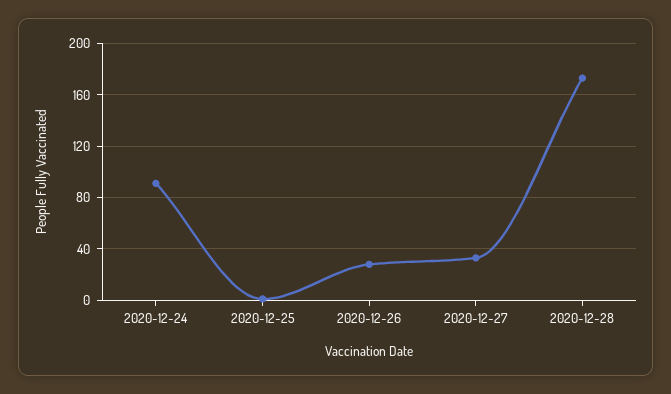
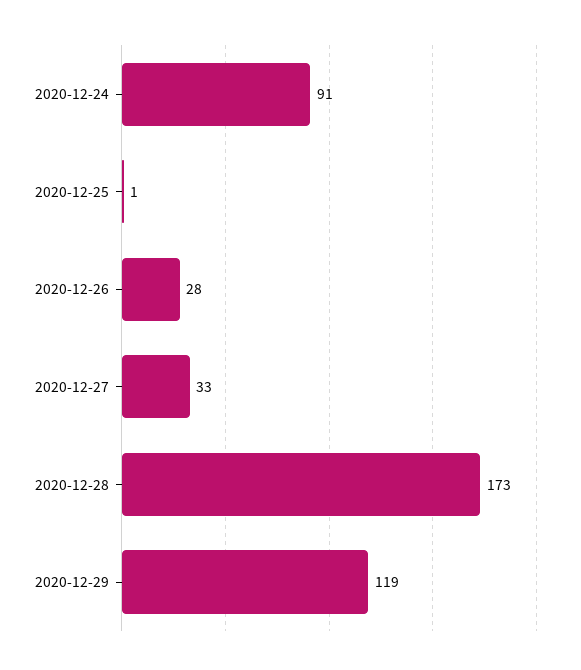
2020-12-29: none -> 119

